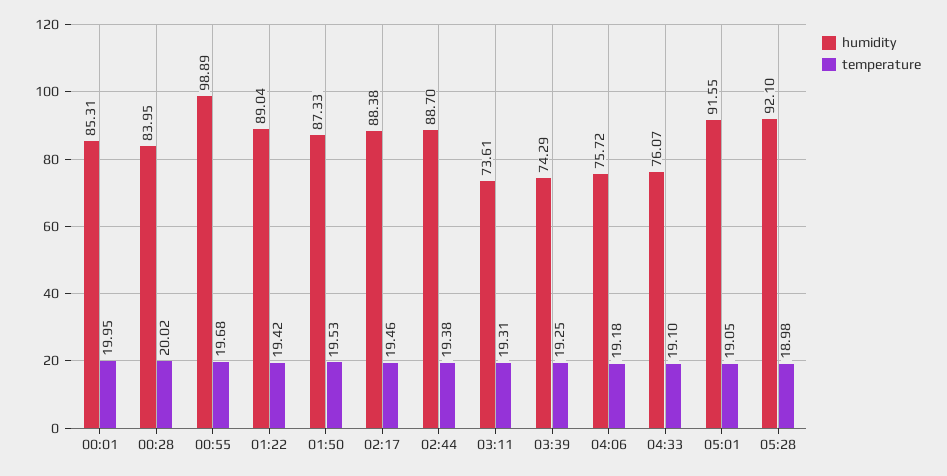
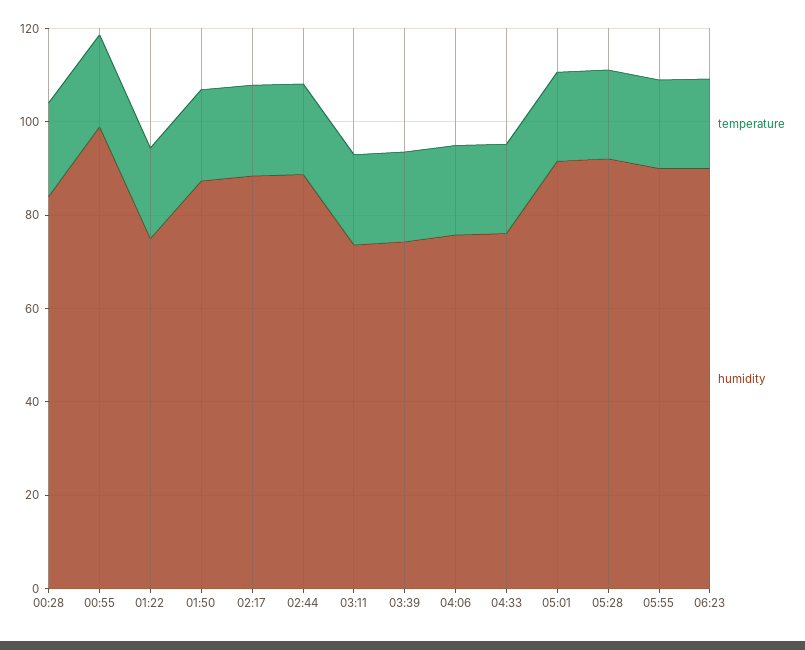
humidity, 00:01: 85.31 -> none
temperature, 00:01: 19.95 -> none
humidity, 01:22: 89.04 -> 75
temperature, 05:55: none -> 20
humidity, 05:55: none -> 90
temperature, 06:23: none -> 20
humidity, 06:23: none -> 90

